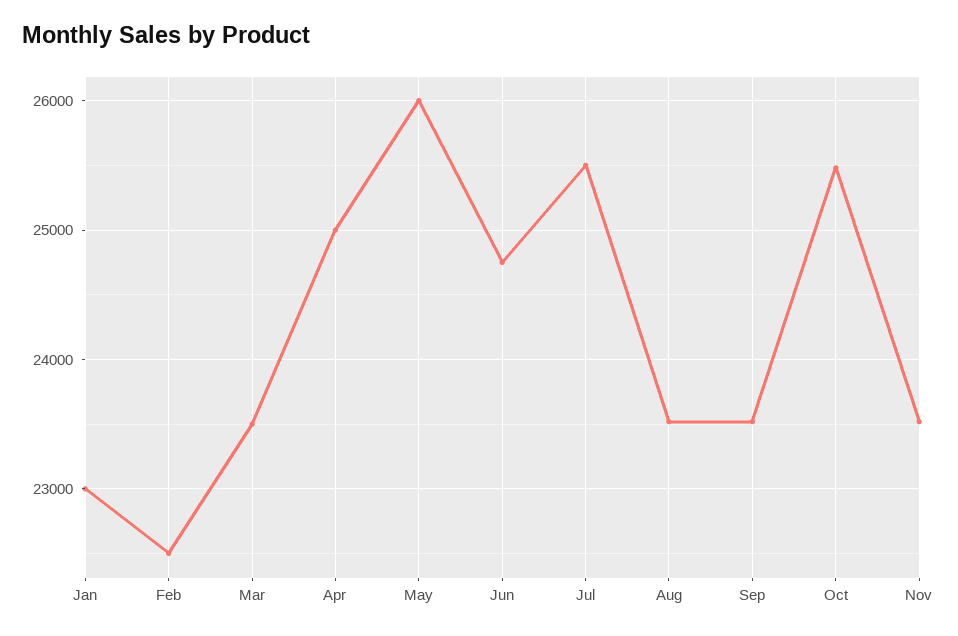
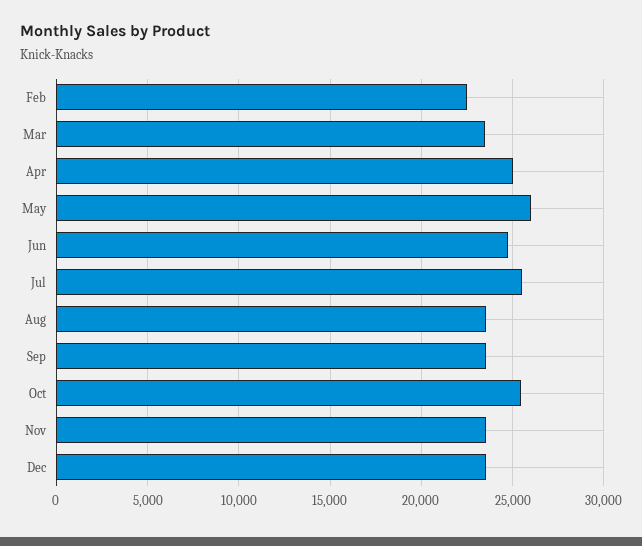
Jan: 23000 -> none
Dec: none -> 23500

